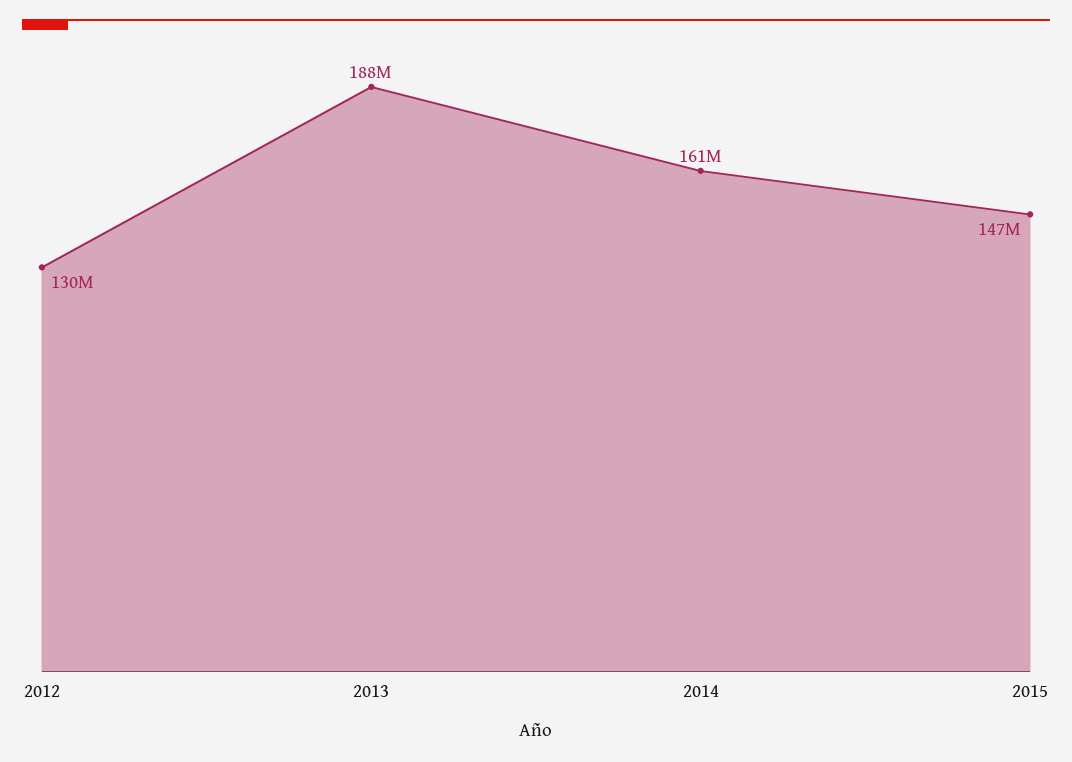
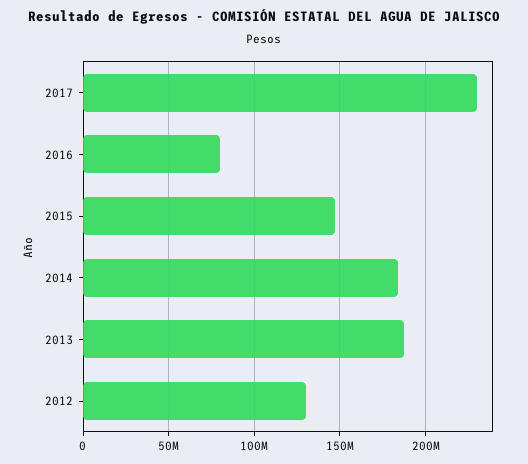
2014: 161000000 -> 185000000
2017: none -> 230000000
2016: none -> 80000000

